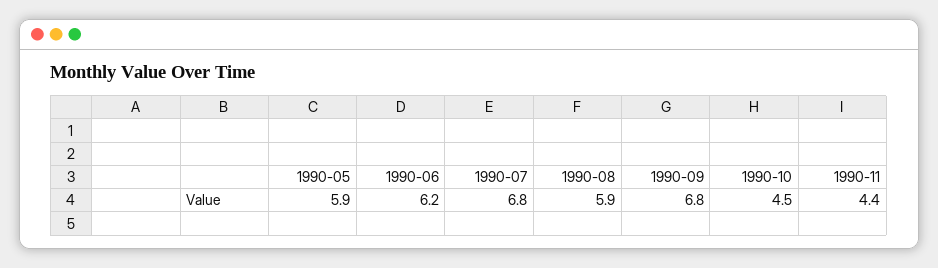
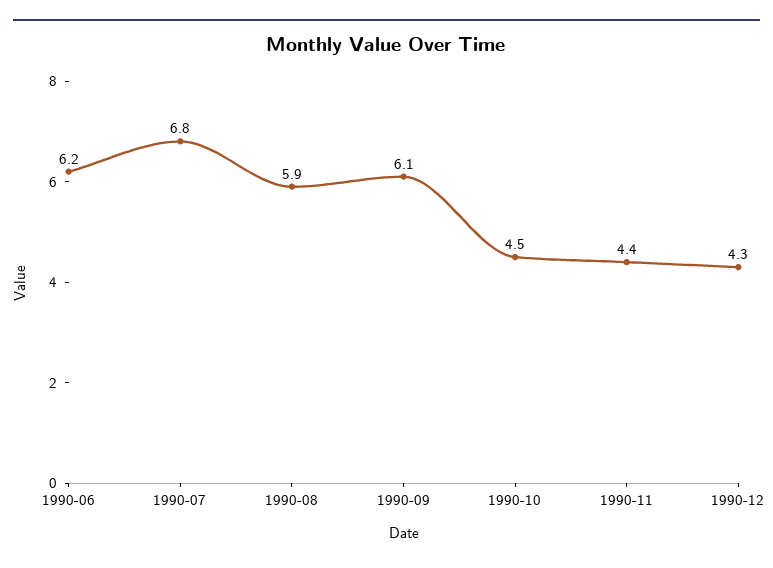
1990-05: 5.9 -> none
1990-09: 6.8 -> 6.1
1990-12: none -> 4.3

